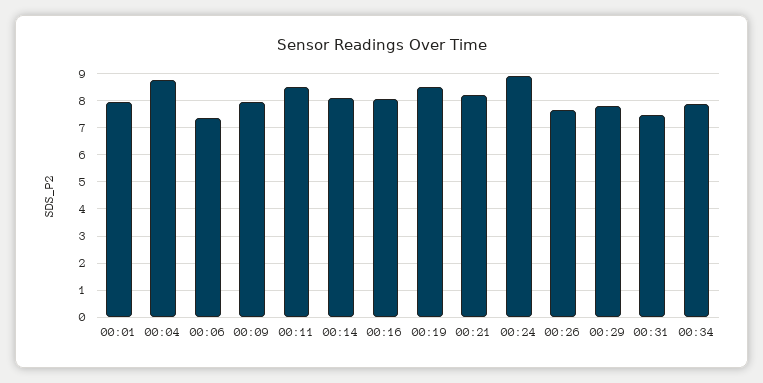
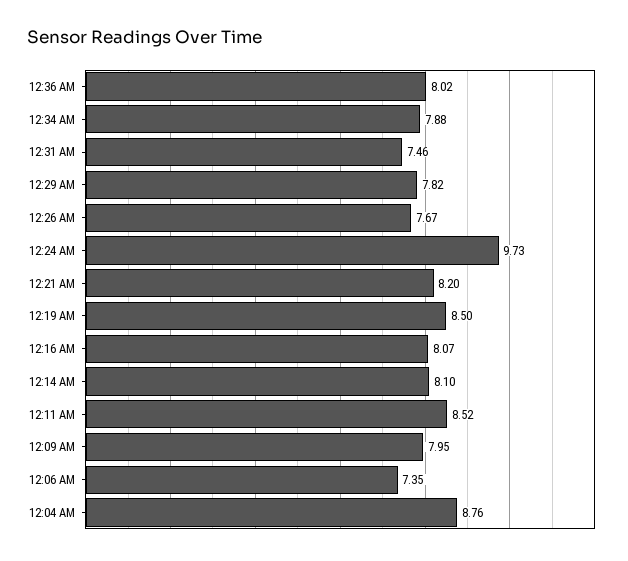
00:01: 8 -> none
00:24: 9 -> 9.73
12:36 AM: none -> 8.02

